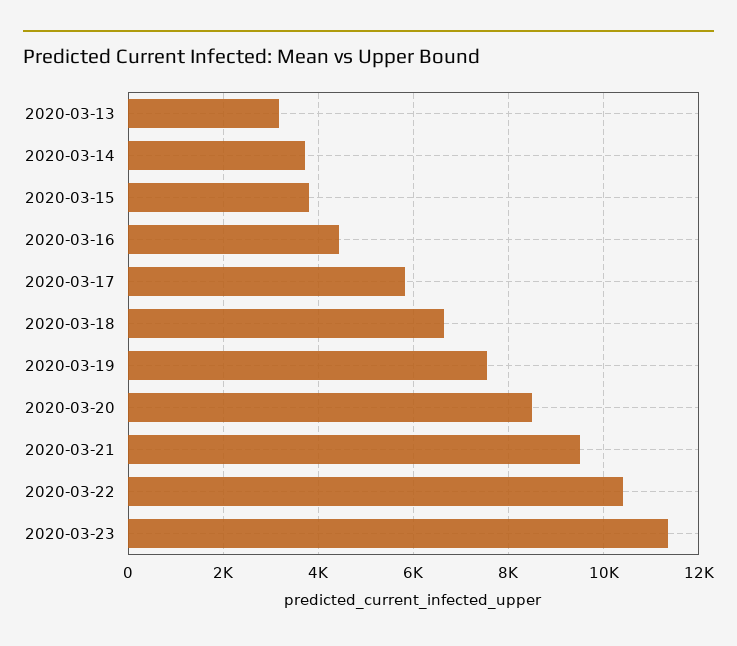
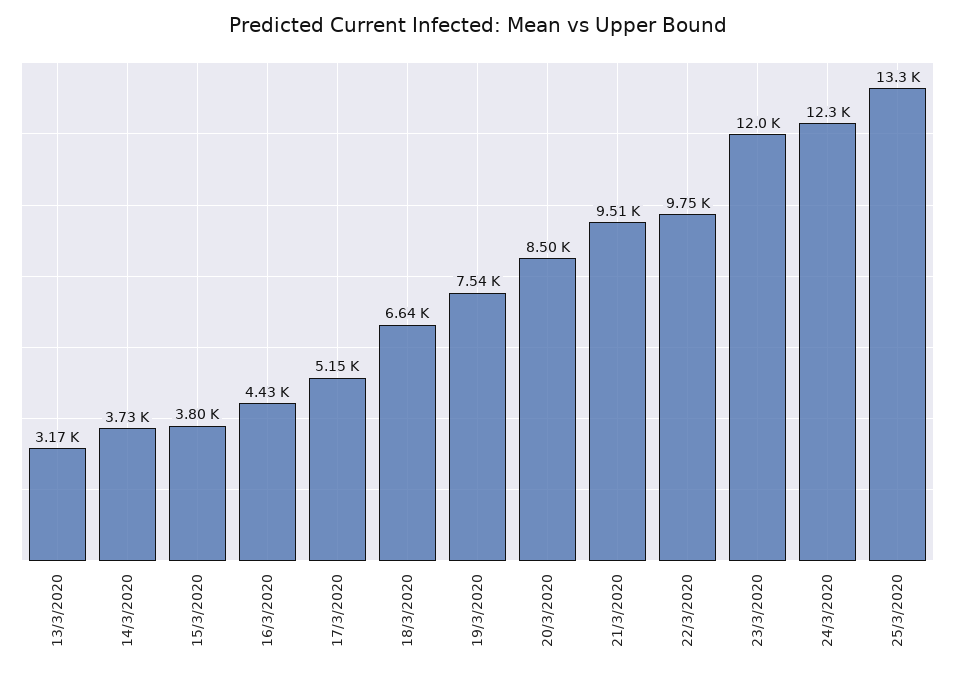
2020-03-17: 5800 -> 5150
2020-03-22: 10400 -> 9750
2020-03-23: 11400 -> 12000
24/3/2020: none -> 12300
25/3/2020: none -> 13300

